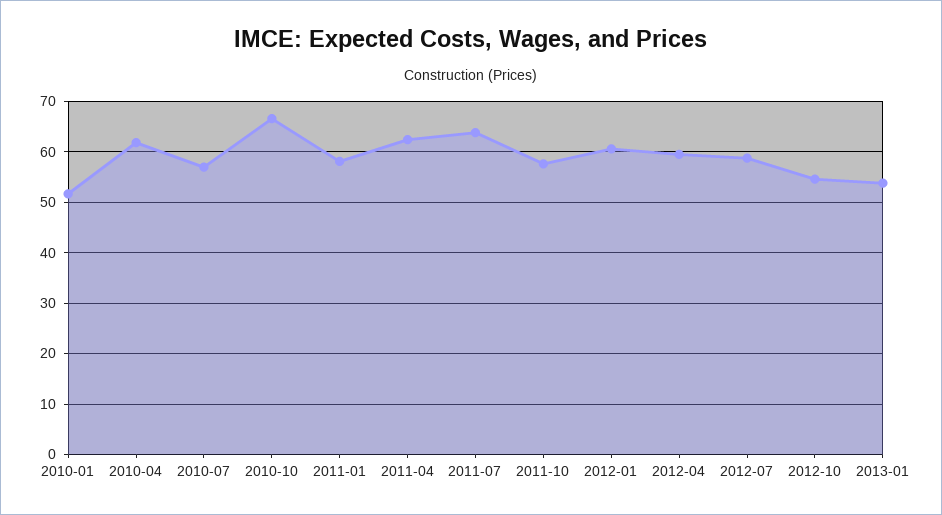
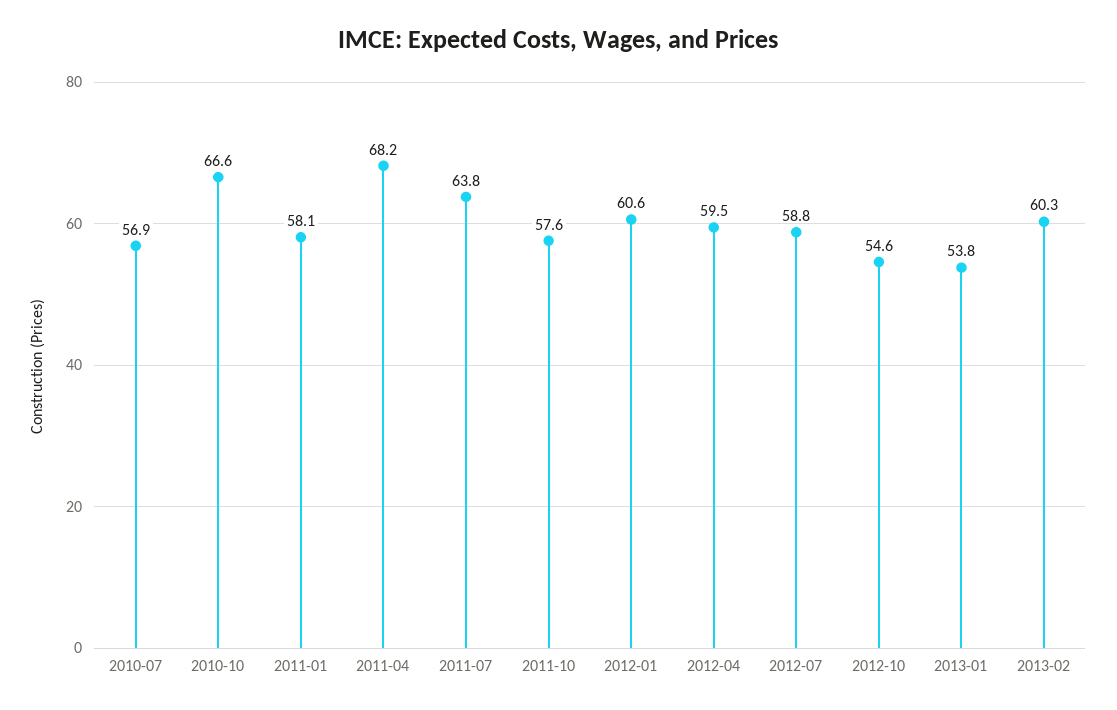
2010-01: 52 -> none
2010-04: 62 -> none
2011-04: 62 -> 68.2
2013-02: none -> 60.3

